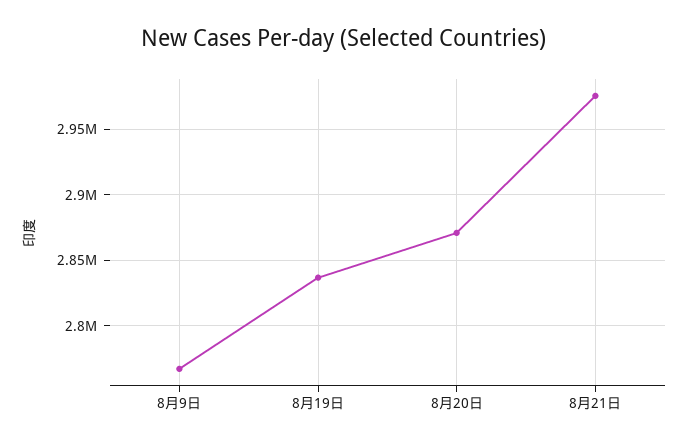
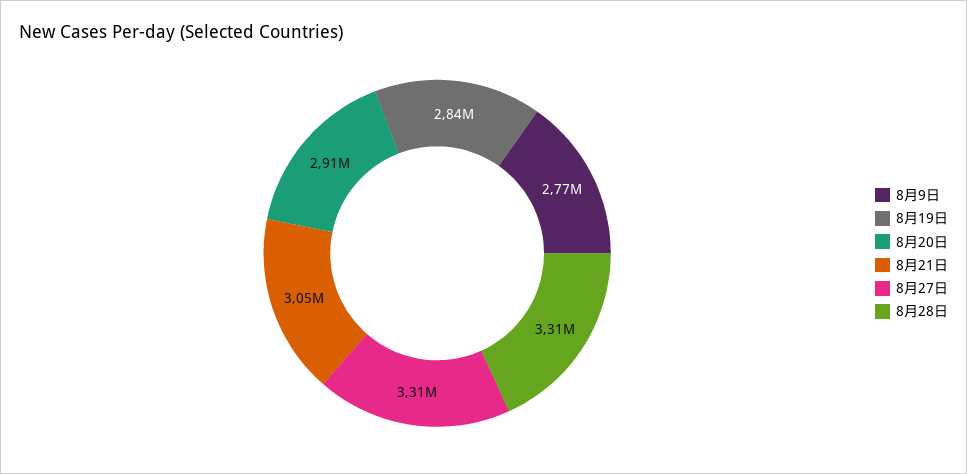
8月20日: 2870000 -> 2910000
8月21日: 2975000 -> 3050000
8月27日: none -> 3310000
8月28日: none -> 3310000

